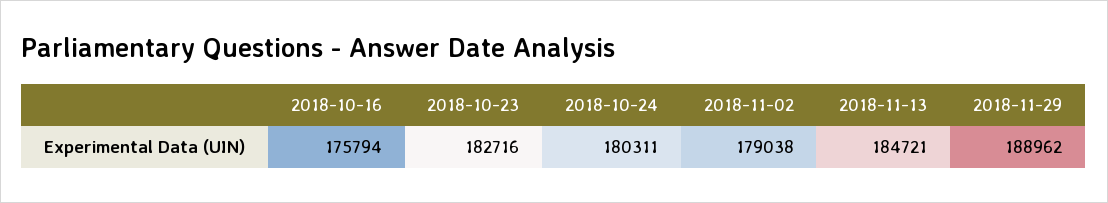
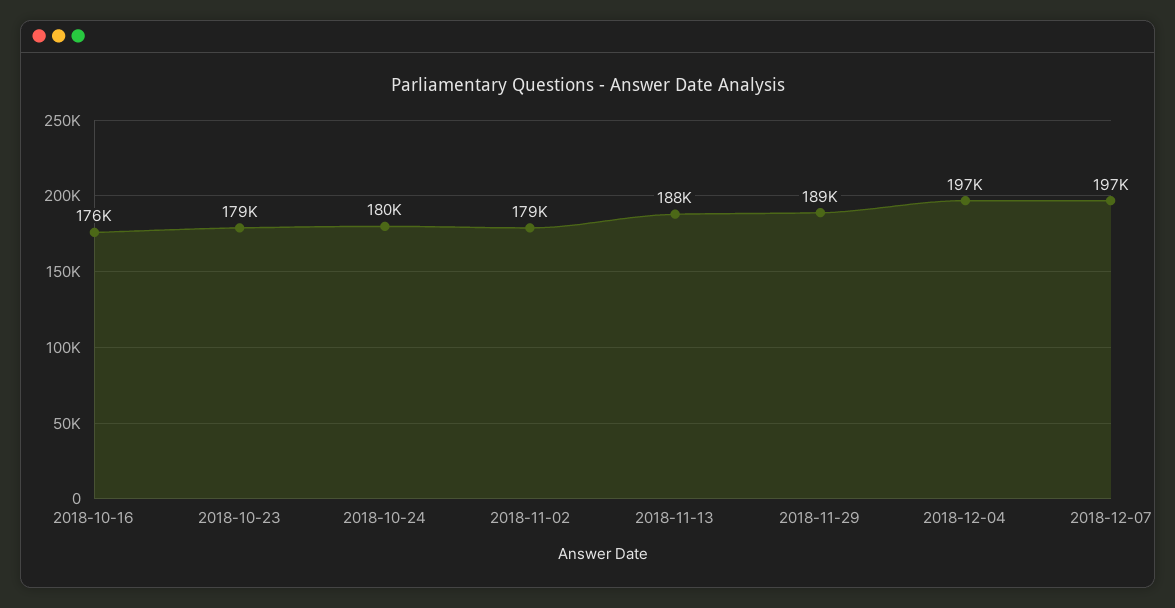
2018-10-23: 182716 -> 179000
2018-11-13: 184721 -> 188000
2018-12-04: none -> 197000
2018-12-07: none -> 197000

